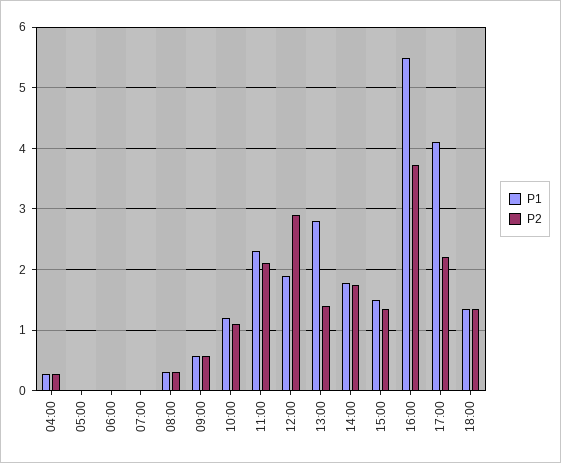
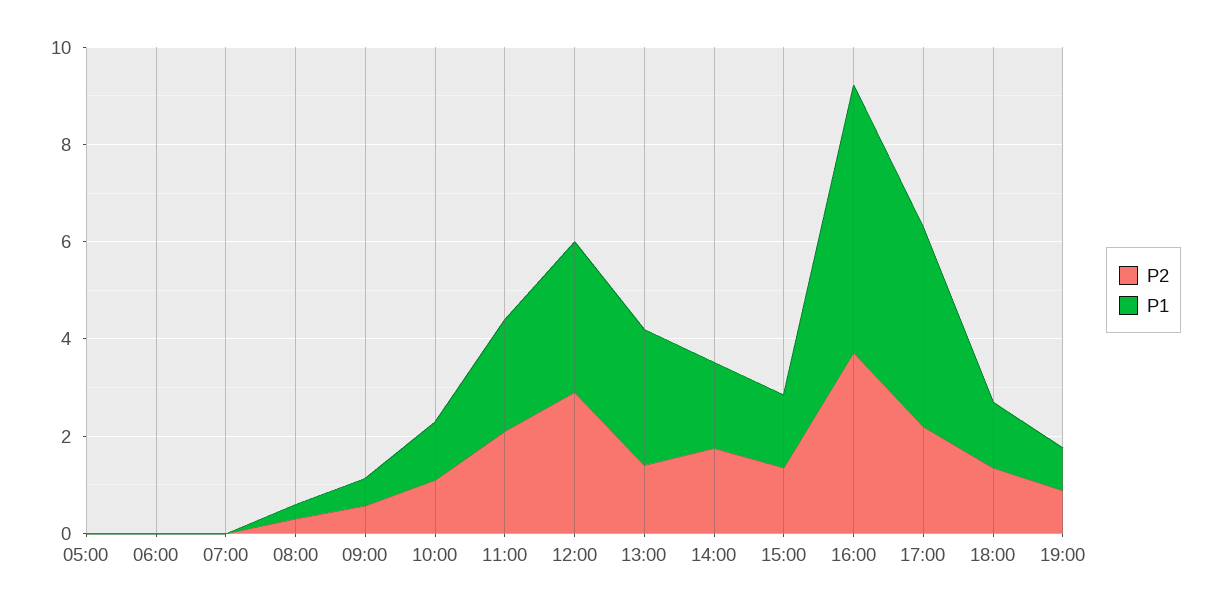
P1, 04:00: 0.3 -> none
P2, 04:00: 0.3 -> none
P1, 12:00: 1.9 -> 3
P2, 19:00: none -> 1
P1, 19:00: none -> 1

